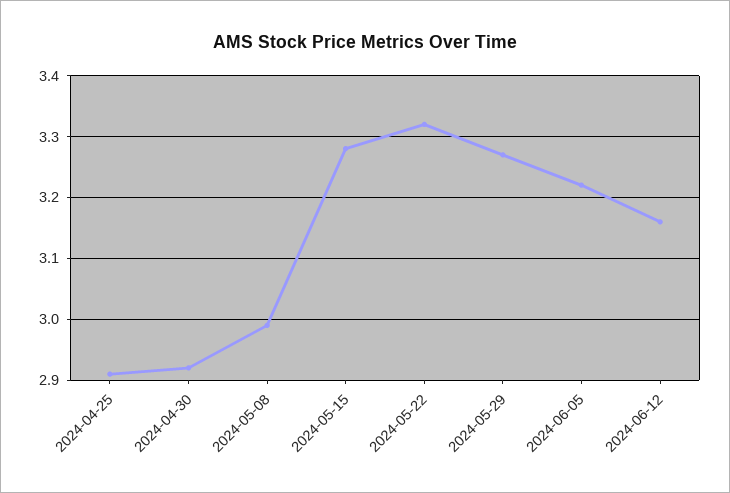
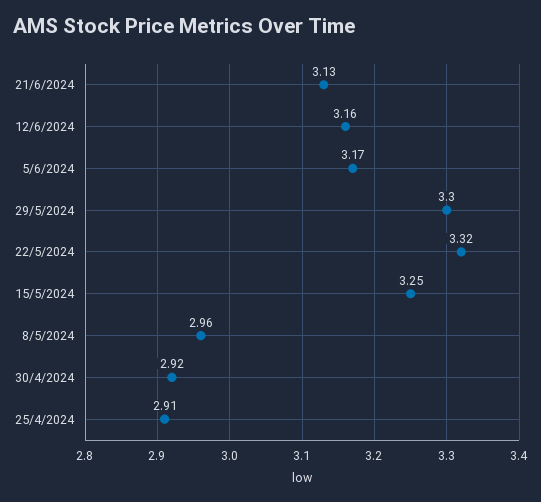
2024-05-08: 2.99 -> 2.96
2024-05-15: 3.28 -> 3.25
2024-05-29: 3.27 -> 3.3
2024-06-05: 3.22 -> 3.17
21/6/2024: none -> 3.13

